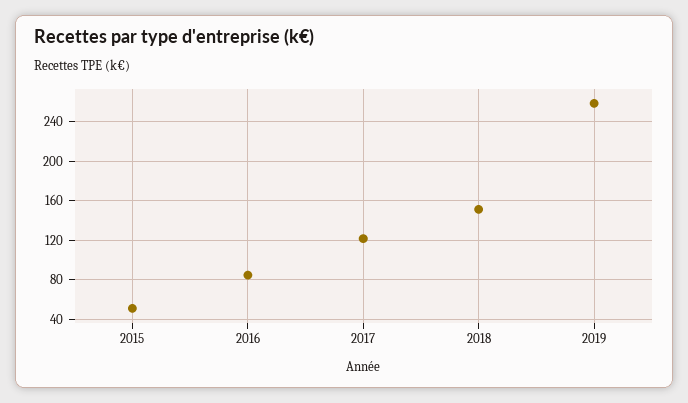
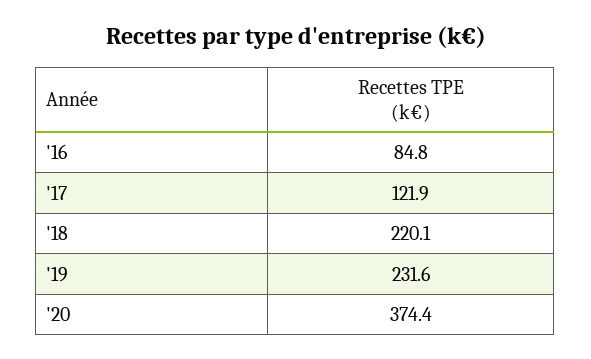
2015: 50 -> none
2018: 150 -> 220.1
2019: 260 -> 231.6
'20: none -> 374.4

